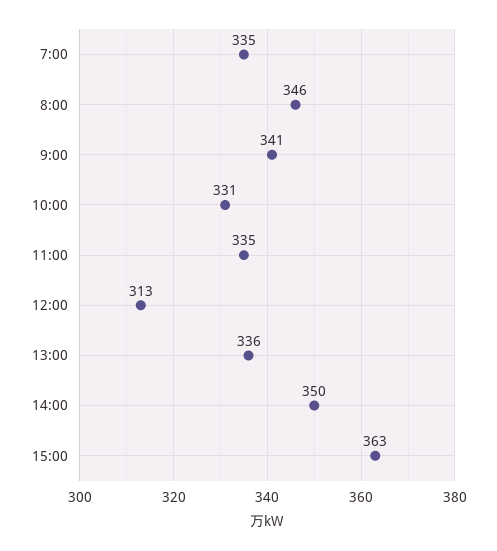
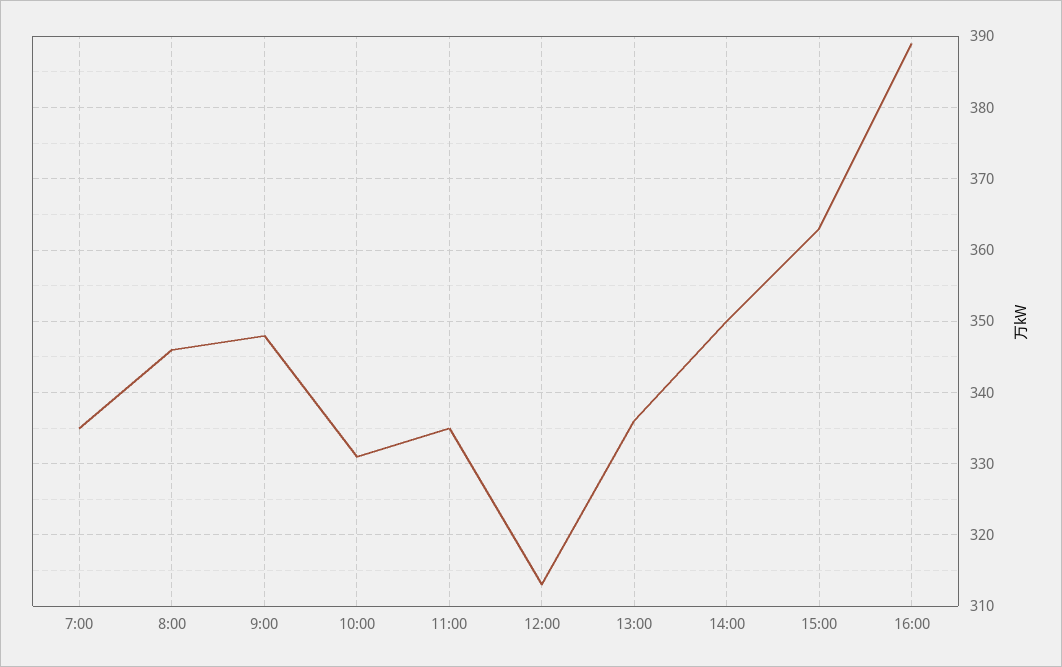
9:00: 341 -> 348
16:00: none -> 389

